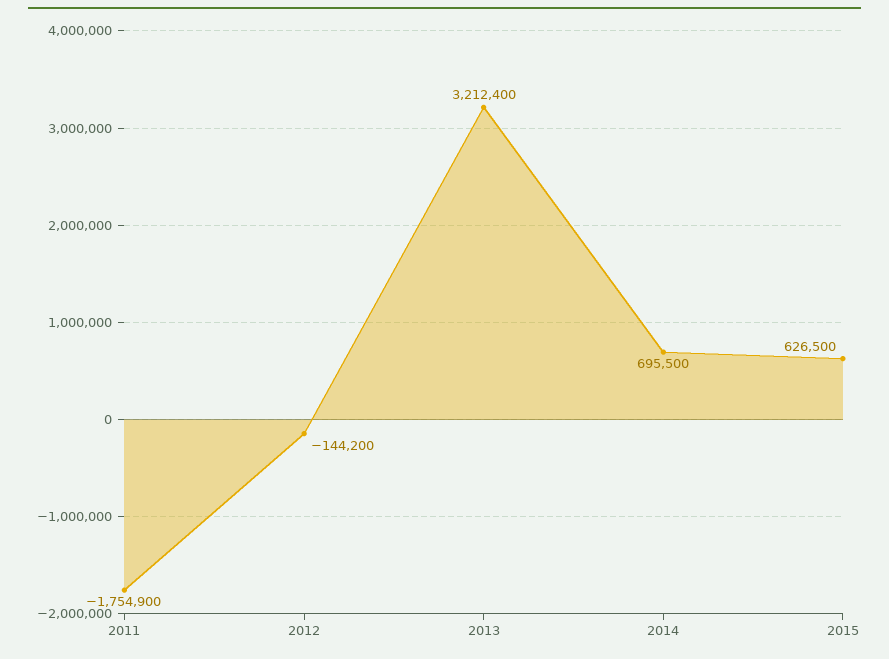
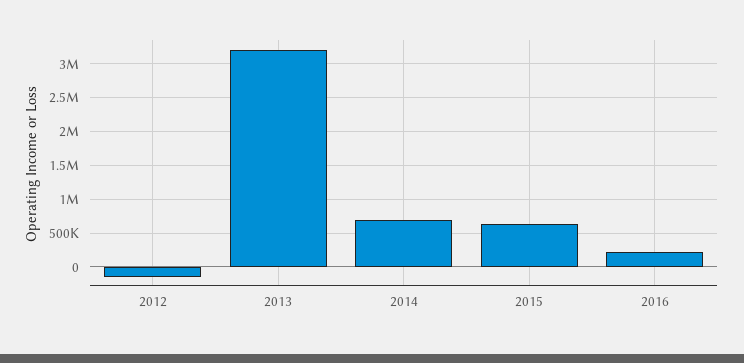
2011: -1754900 -> none
2016: none -> 200000

